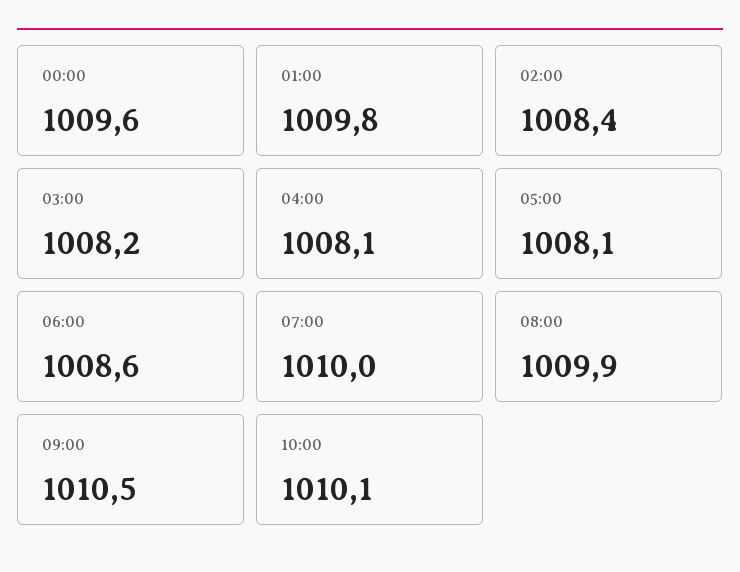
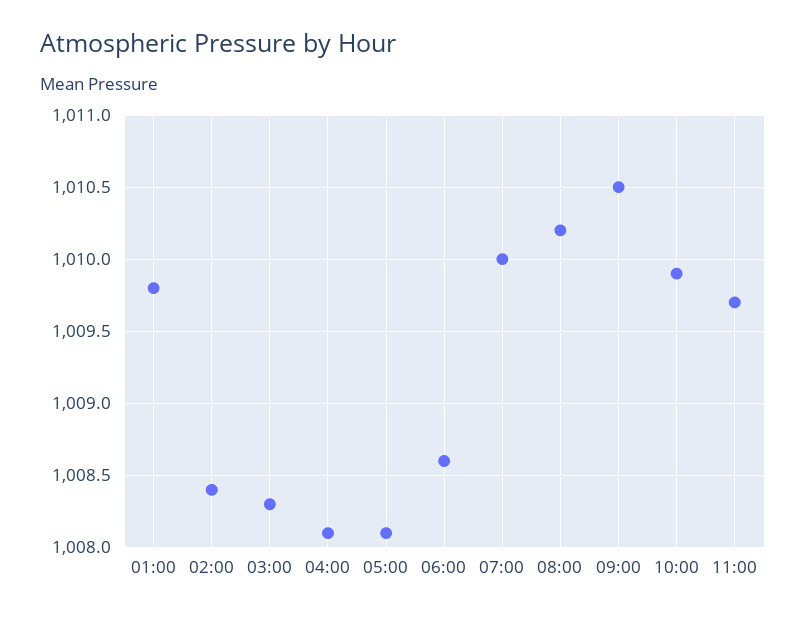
00:00: 1009.6 -> none
03:00: 1008.2 -> 1008.3
08:00: 1009.9 -> 1010.2
10:00: 1010.1 -> 1009.9
11:00: none -> 1009.7

